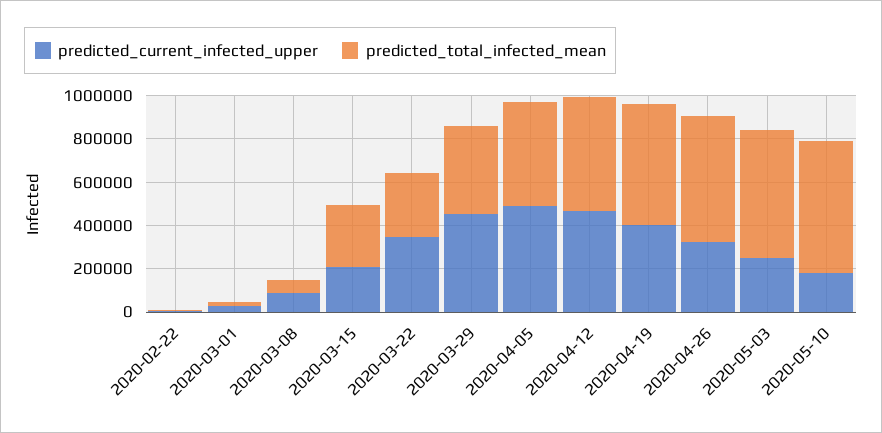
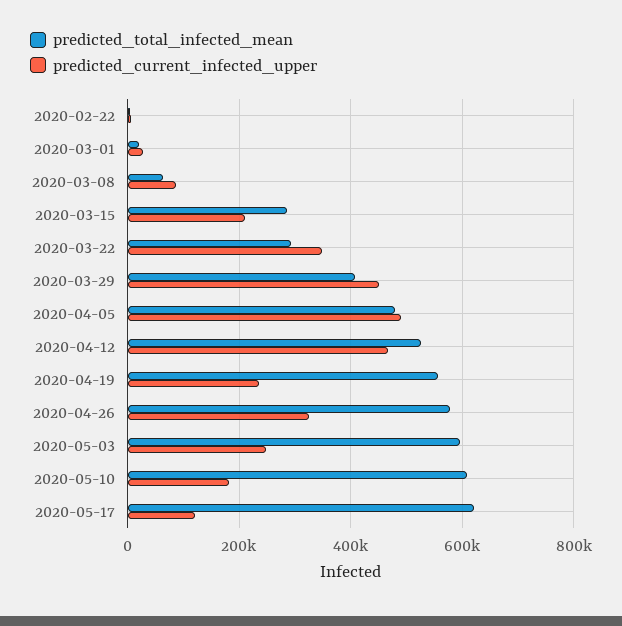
predicted_current_infected_upper, 2020-04-19: 400000 -> 240000
predicted_total_infected_mean, 2020-05-17: none -> 620000
predicted_current_infected_upper, 2020-05-17: none -> 120000

